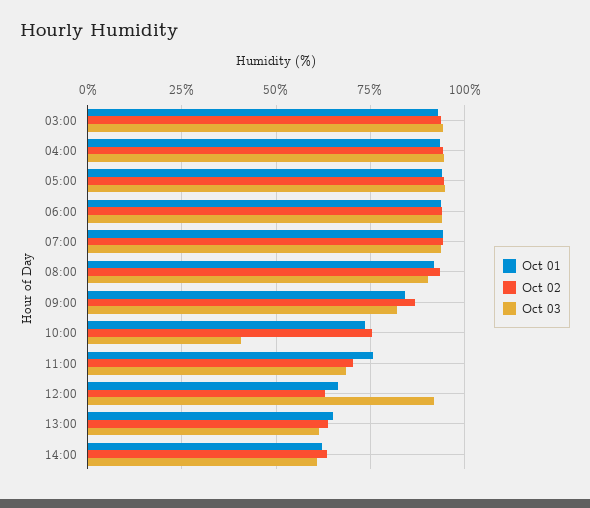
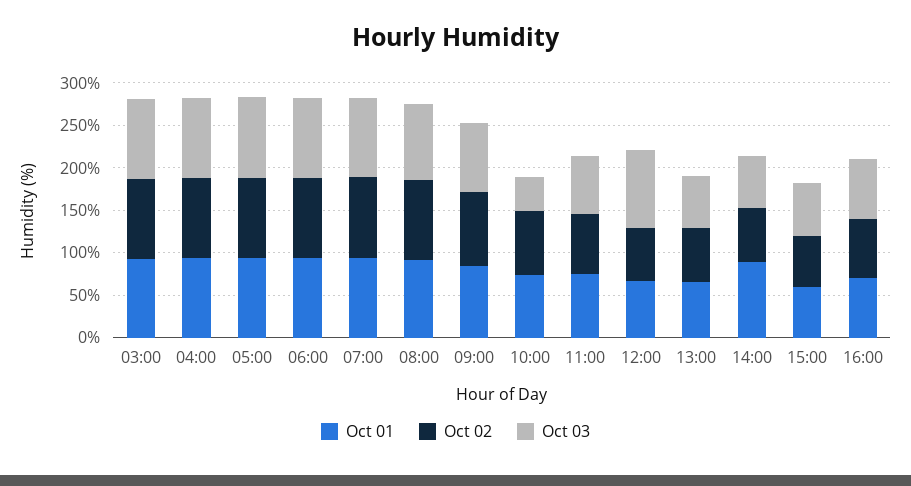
Oct 01, 14:00: 62.5 -> 90
Oct 01, 15:00: none -> 60
Oct 02, 15:00: none -> 60
Oct 03, 15:00: none -> 60
Oct 01, 16:00: none -> 70
Oct 02, 16:00: none -> 70
Oct 03, 16:00: none -> 70

